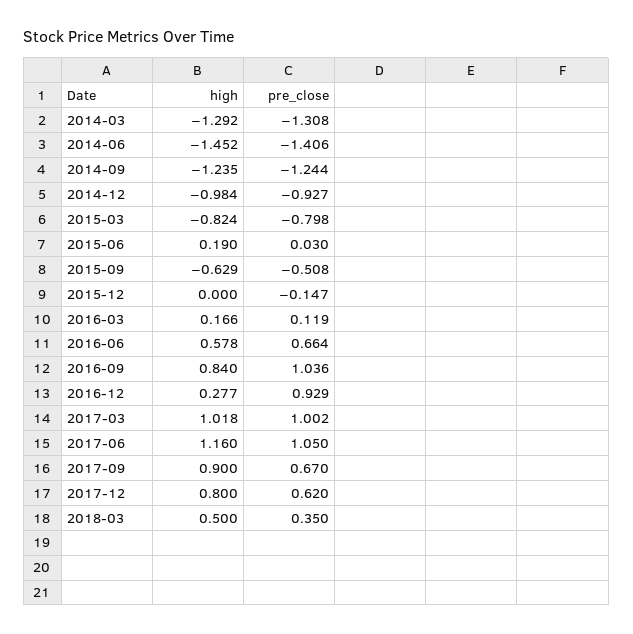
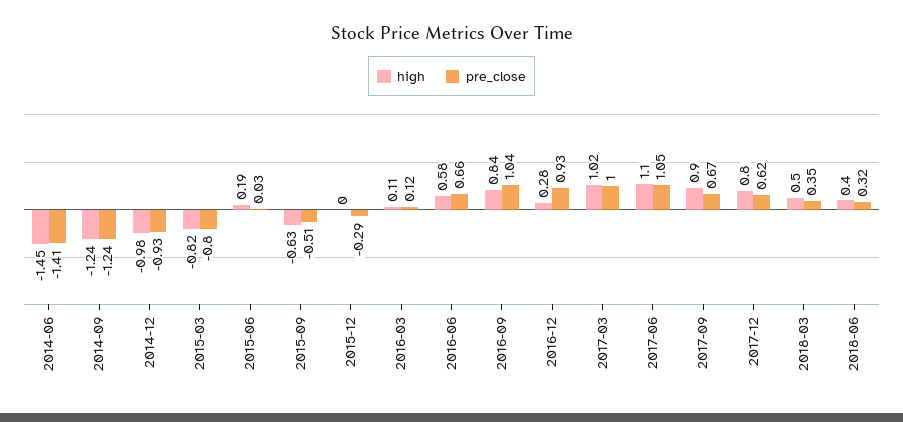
high, 2014-03: -1.292 -> none
pre_close, 2014-03: -1.308 -> none
pre_close, 2015-12: -0.147 -> -0.29
high, 2016-03: 0.166 -> 0.11
high, 2017-06: 1.16 -> 1.1
high, 2018-06: none -> 0.4
pre_close, 2018-06: none -> 0.32

